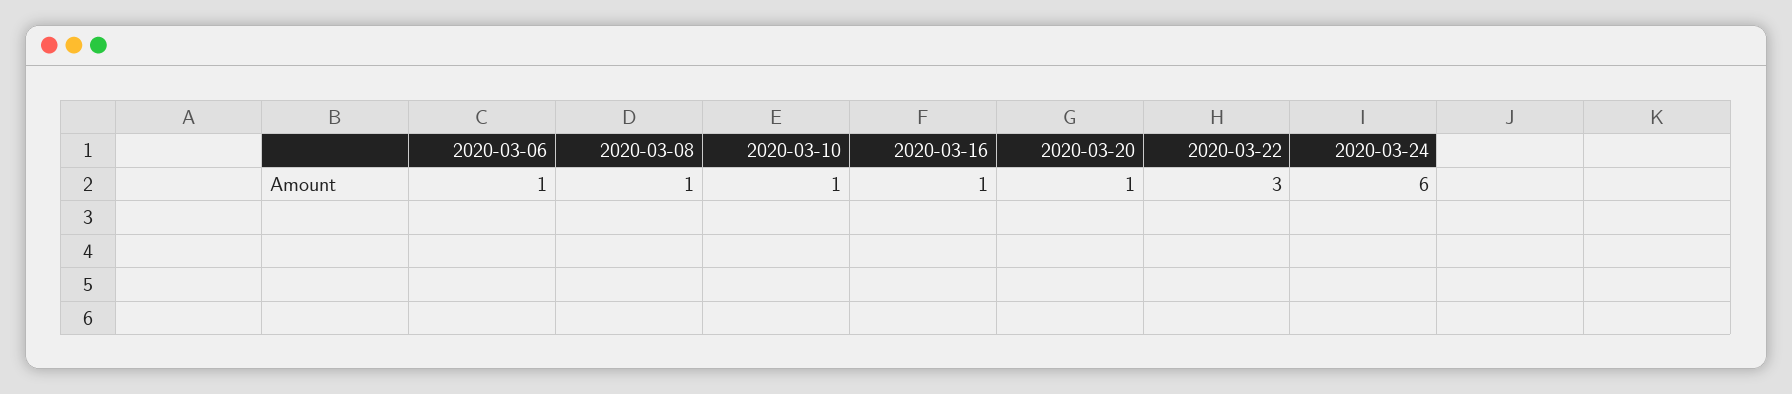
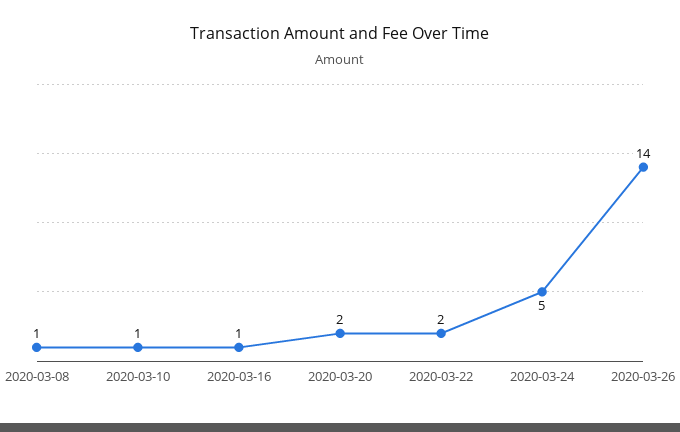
2020-03-06: 1 -> none
2020-03-20: 1 -> 2
2020-03-22: 3 -> 2
2020-03-24: 6 -> 5
2020-03-26: none -> 14

